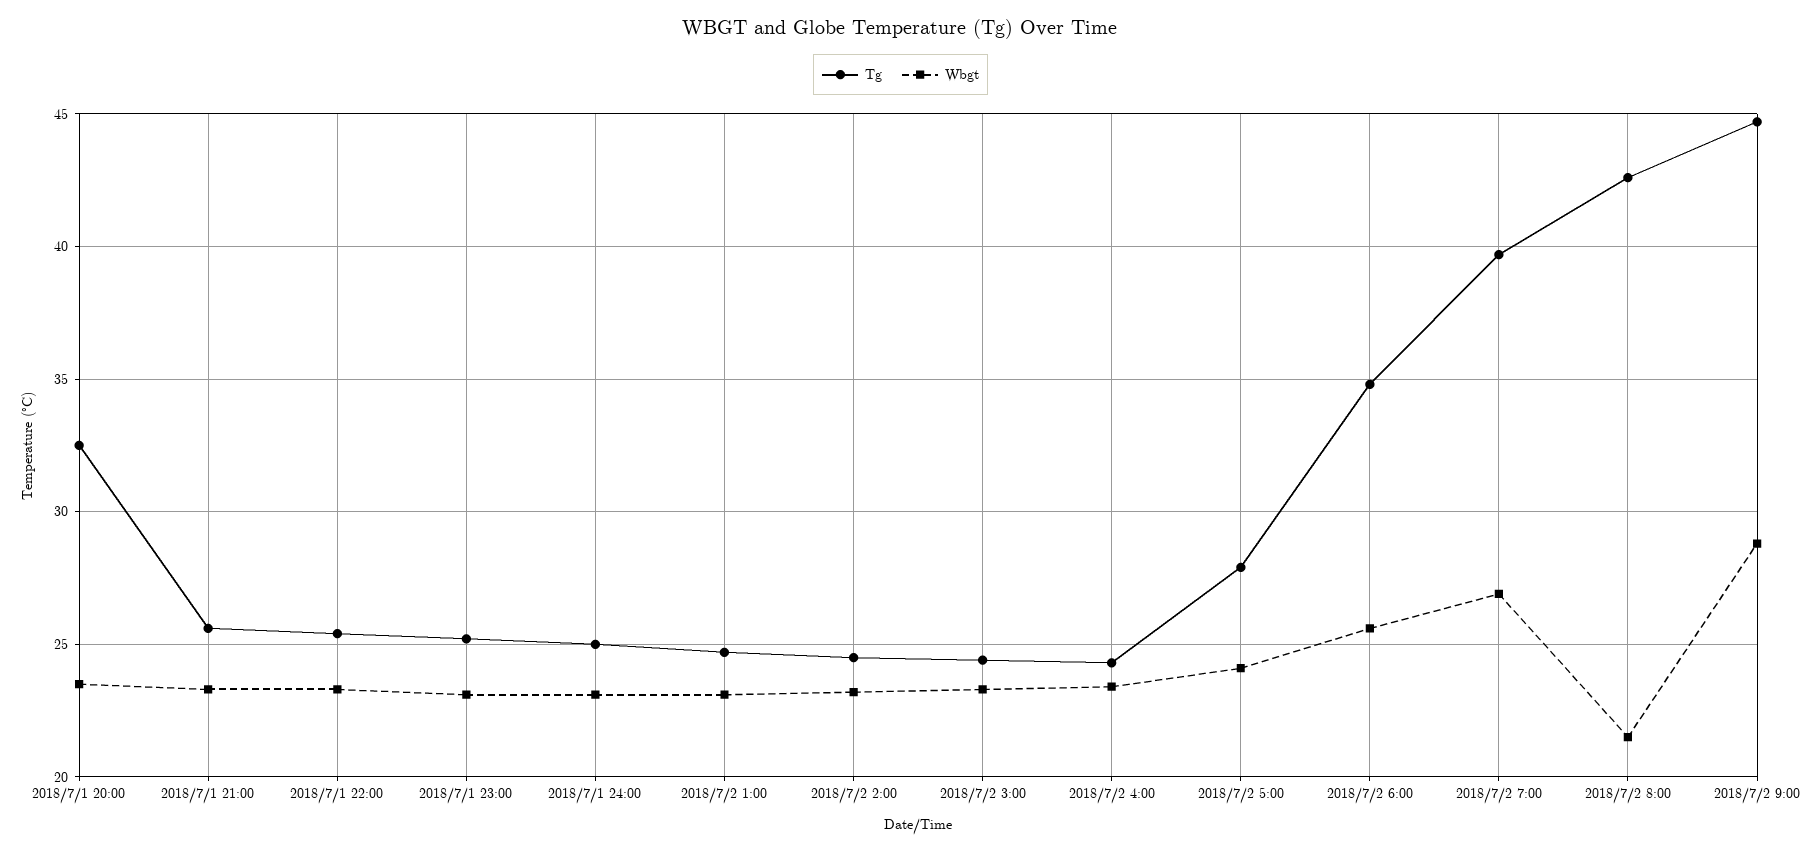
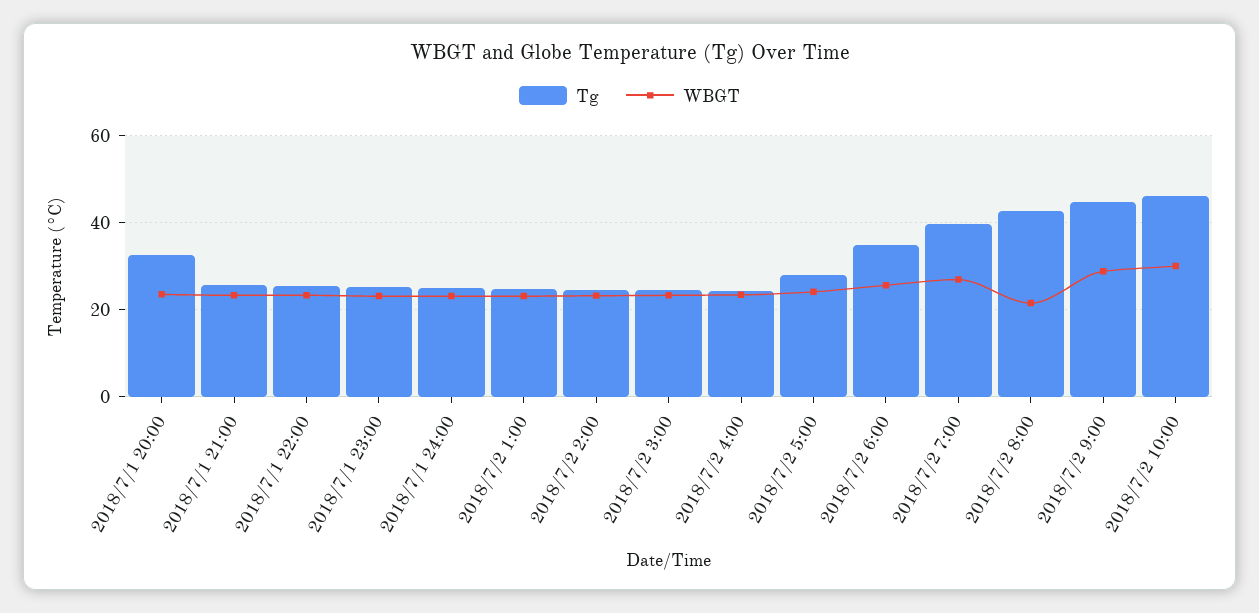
Tg, 2018/7/2 10:00: none -> 46
Wbgt, 2018/7/2 10:00: none -> 30

